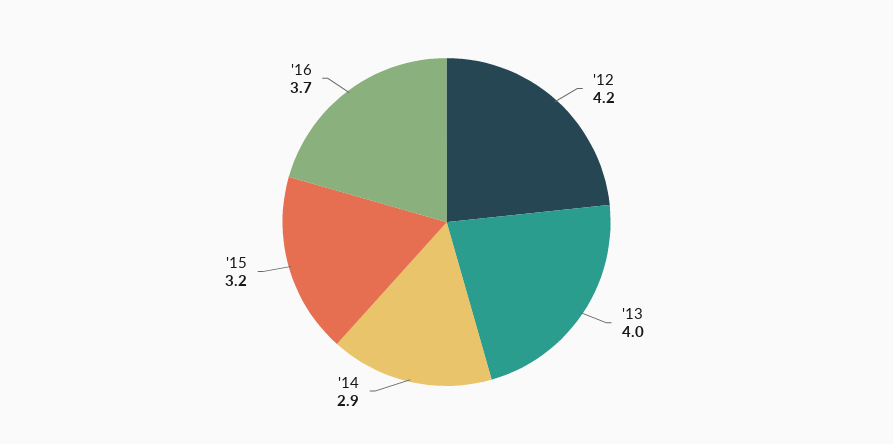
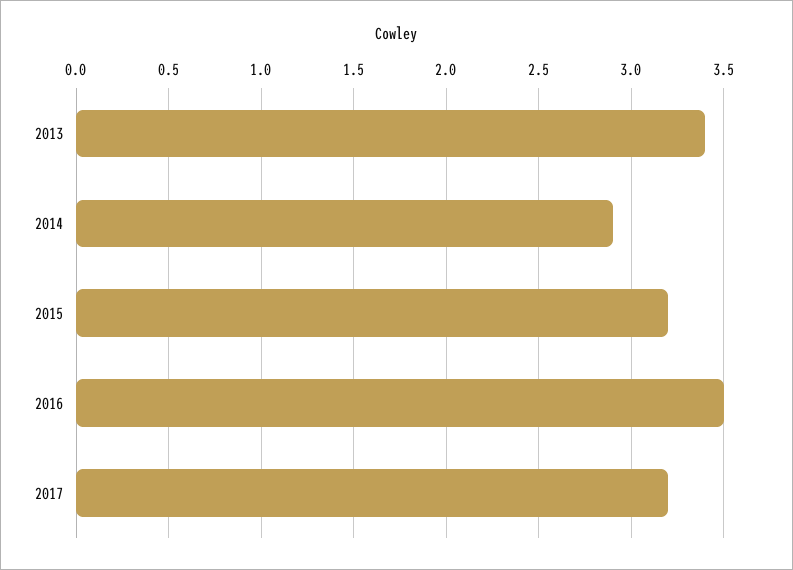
'12: 4.2 -> none
'13: 4 -> 3.4
'16: 3.7 -> 3.5
2017: none -> 3.2

